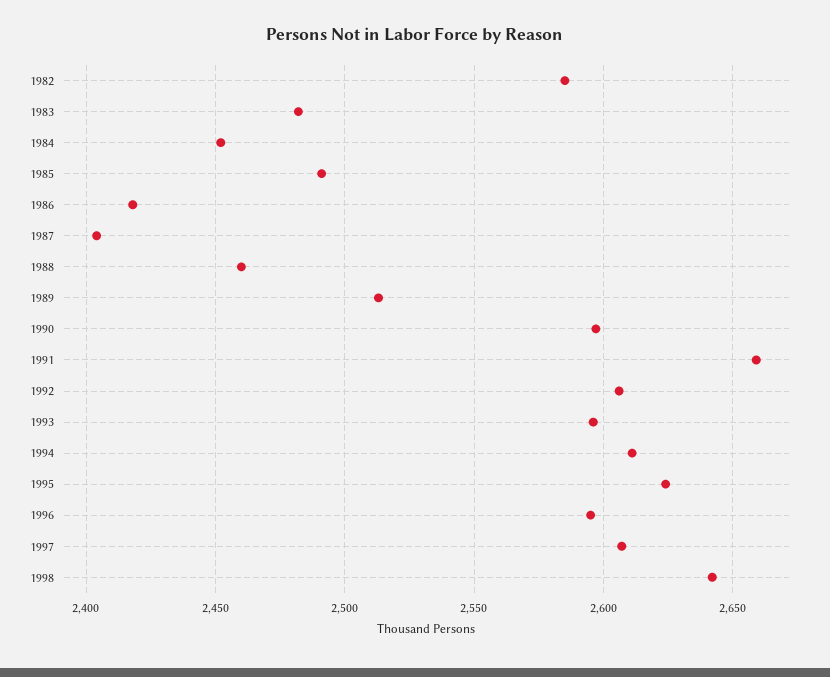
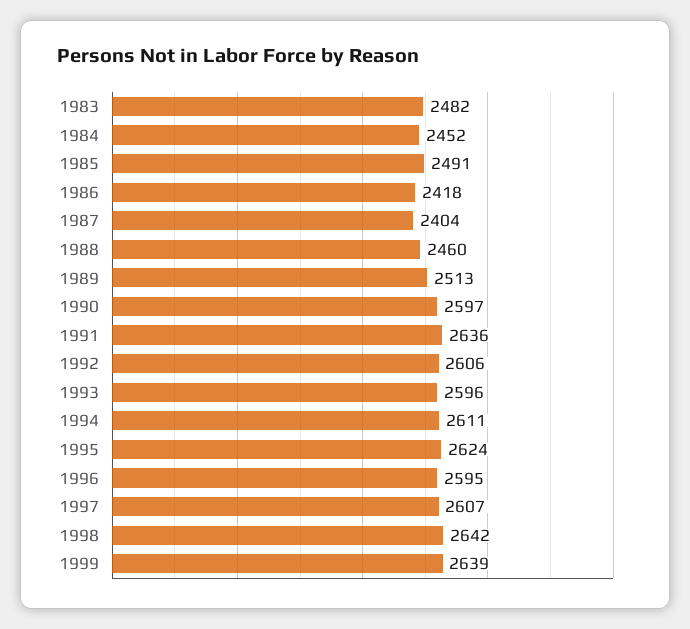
1982: 2585 -> none
1991: 2660 -> 2636
1999: none -> 2639

